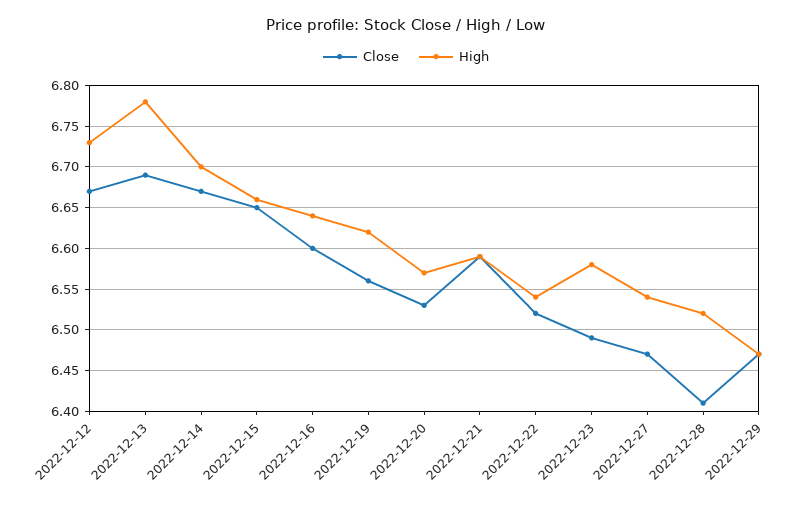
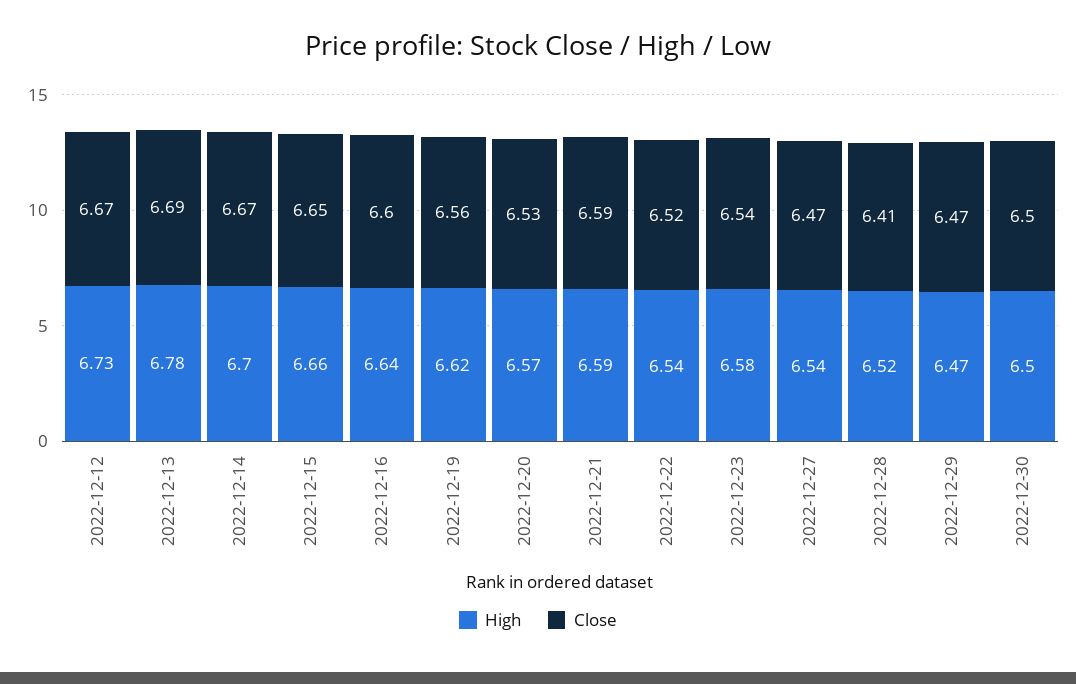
Close, 2022-12-23: 6.49 -> 6.54
High, 2022-12-30: none -> 6.5
Close, 2022-12-30: none -> 6.5

